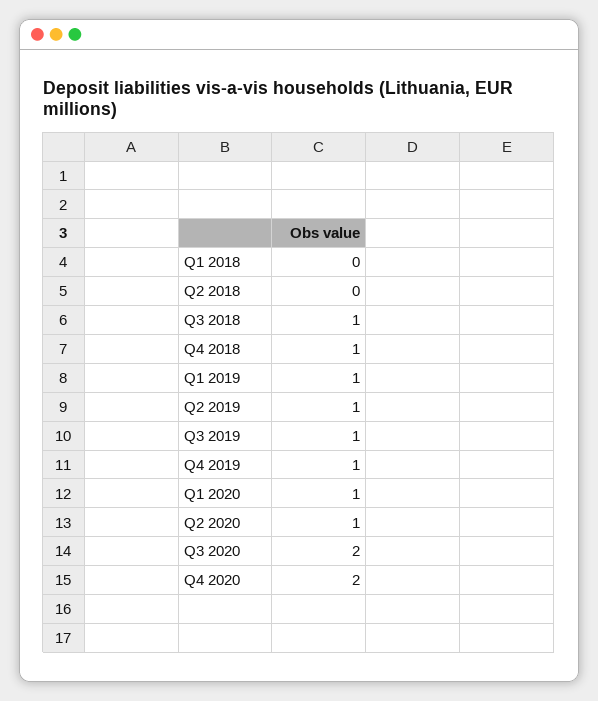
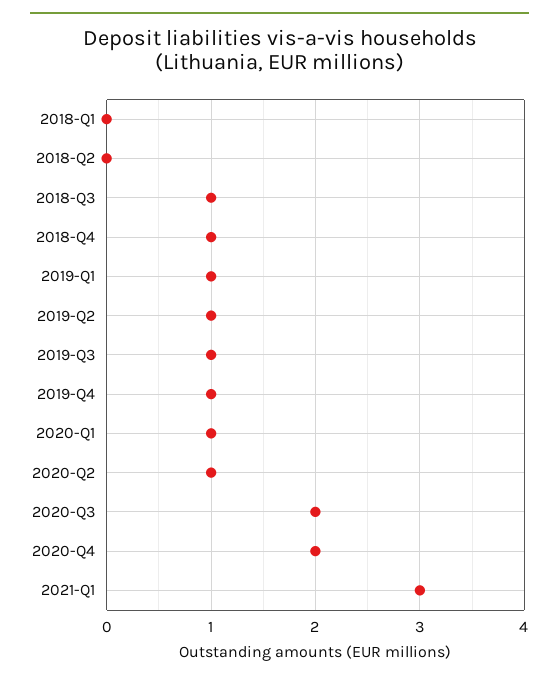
2021-Q1: none -> 3

